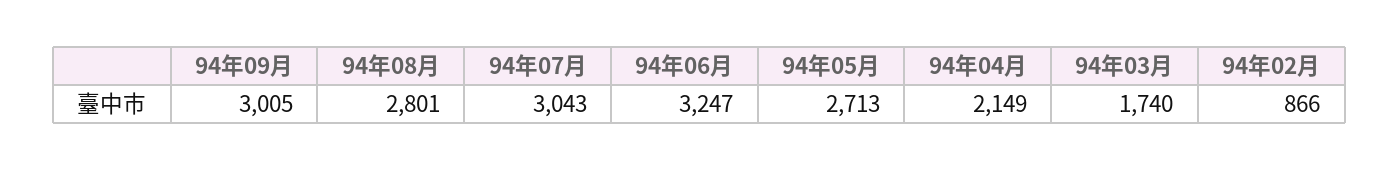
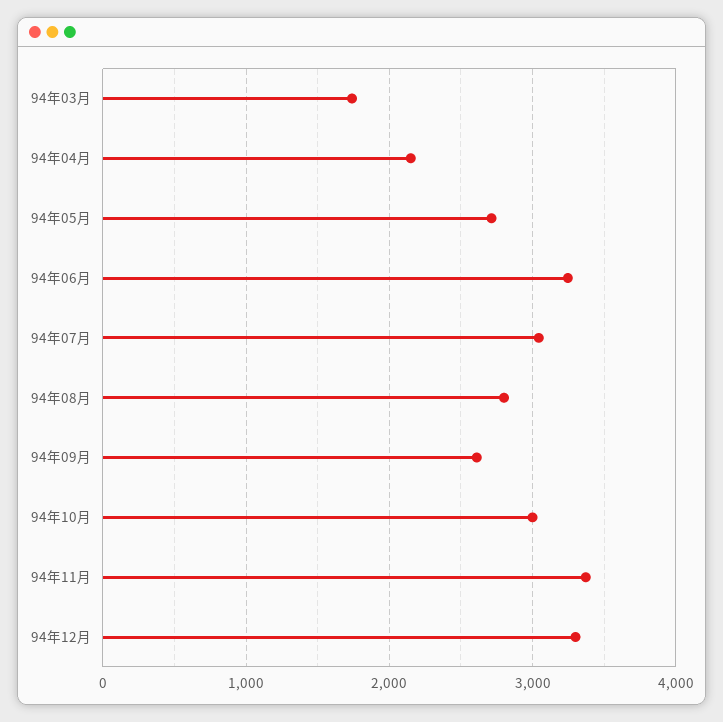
94年09月: 3005 -> 2600
94年02月: 866 -> none
94年10月: none -> 3000
94年11月: none -> 3400
94年12月: none -> 3300

